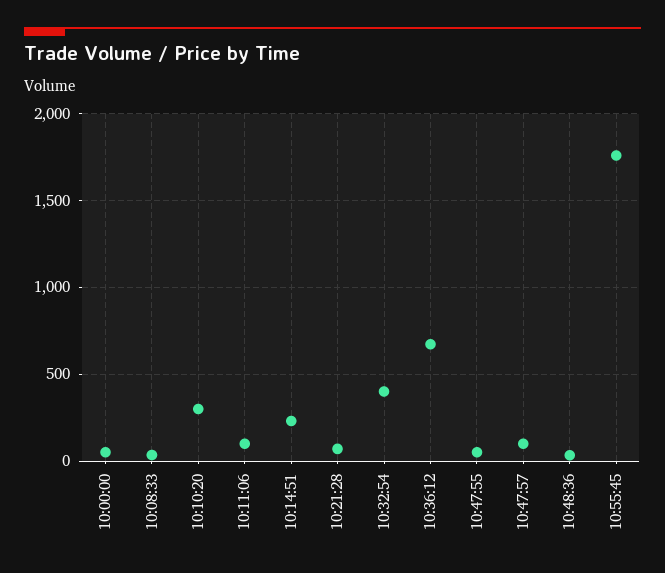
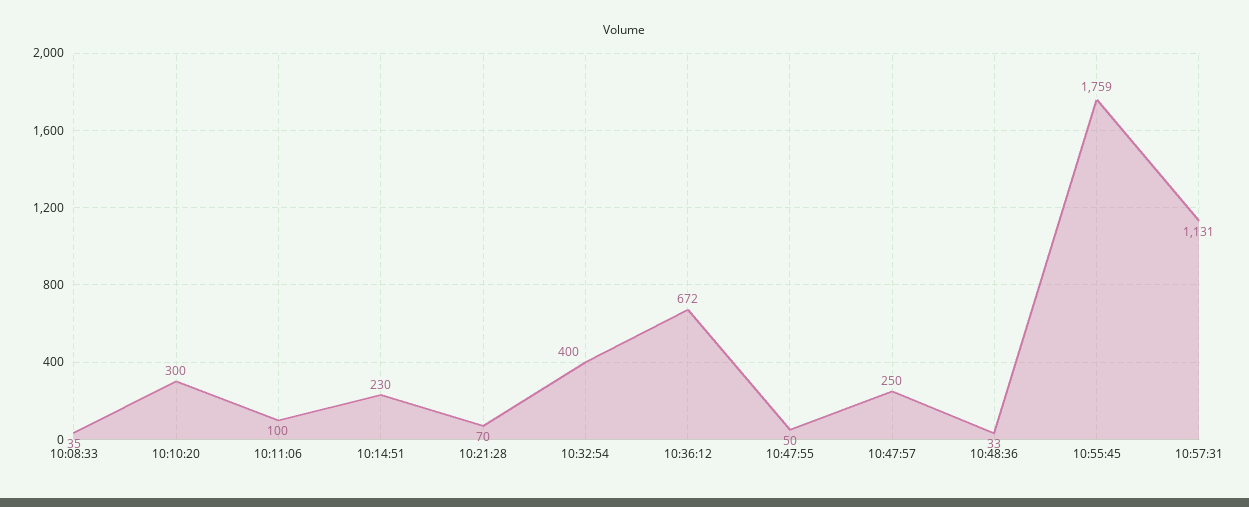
10:00:00: 50 -> none
10:47:57: 100 -> 250
10:57:31: none -> 1131

